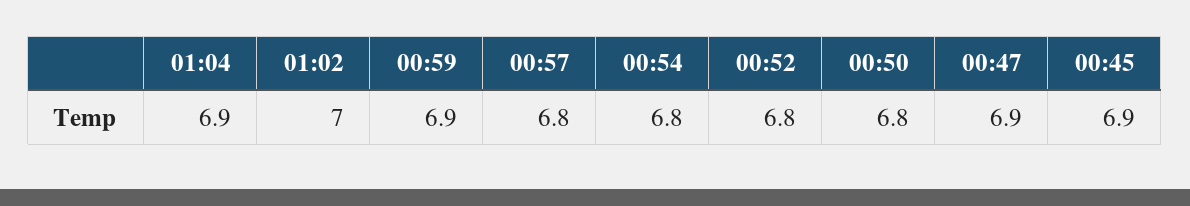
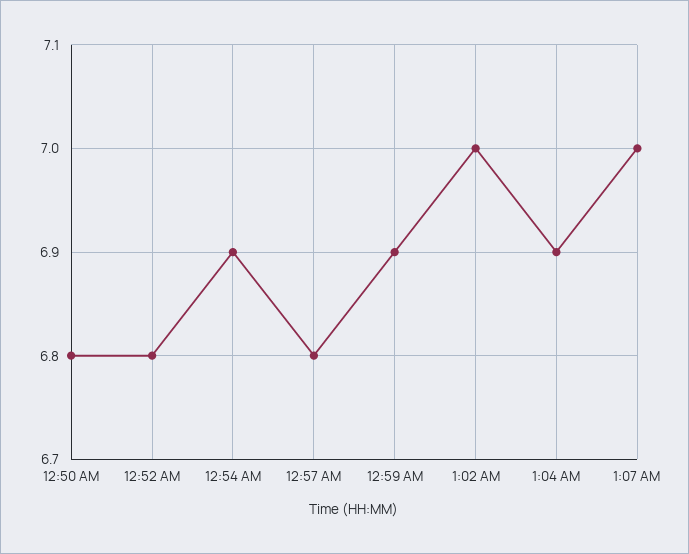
00:54: 6.8 -> 6.9
00:47: 6.9 -> none
00:45: 6.9 -> none
1:07 AM: none -> 7

